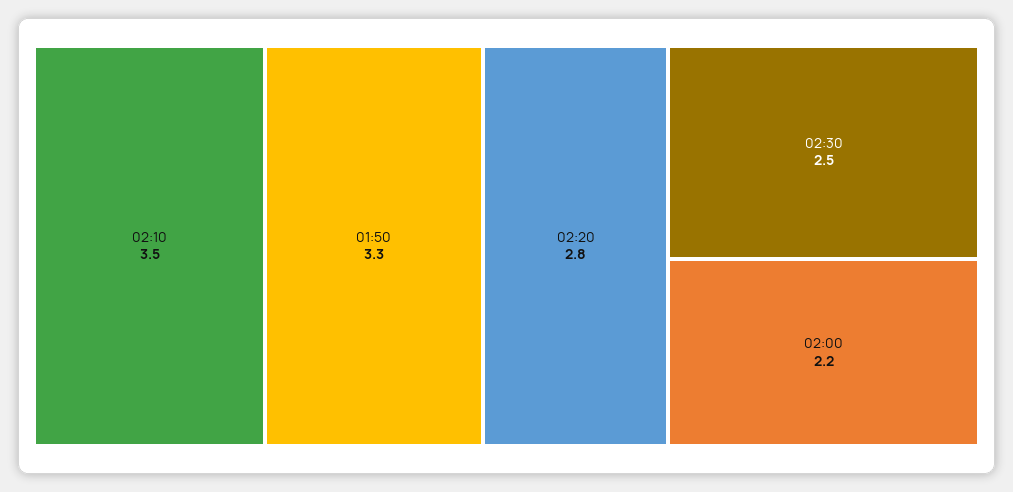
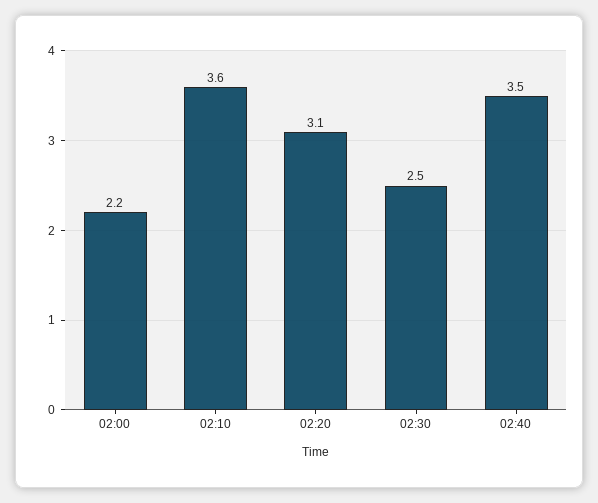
02:10: 3.5 -> 3.6
01:50: 3.3 -> none
02:20: 2.8 -> 3.1
02:40: none -> 3.5

